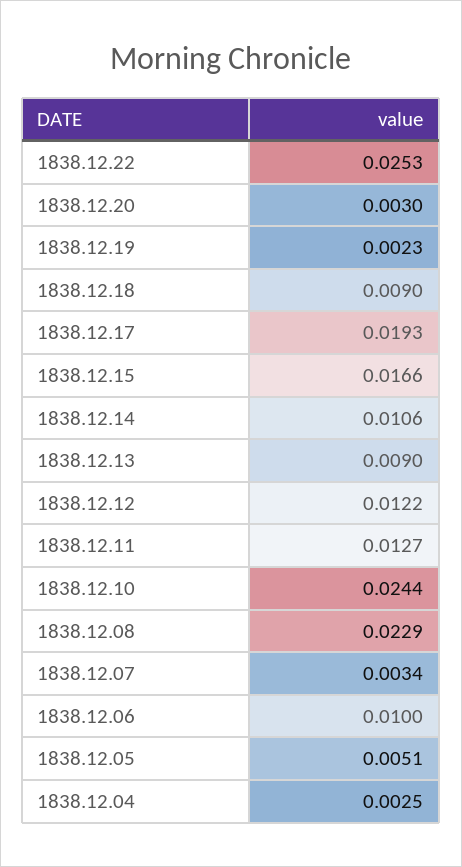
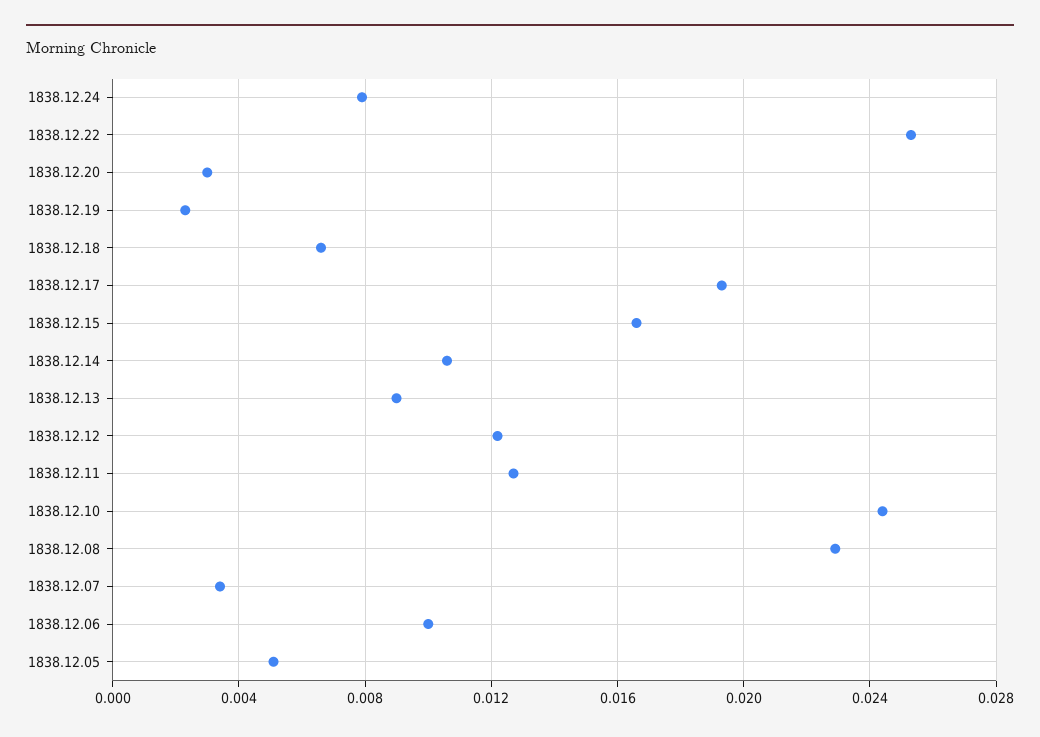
1838.12.18: 0.009 -> 0.0065
1838.12.04: 0.0025 -> none
1838.12.24: none -> 0.008

